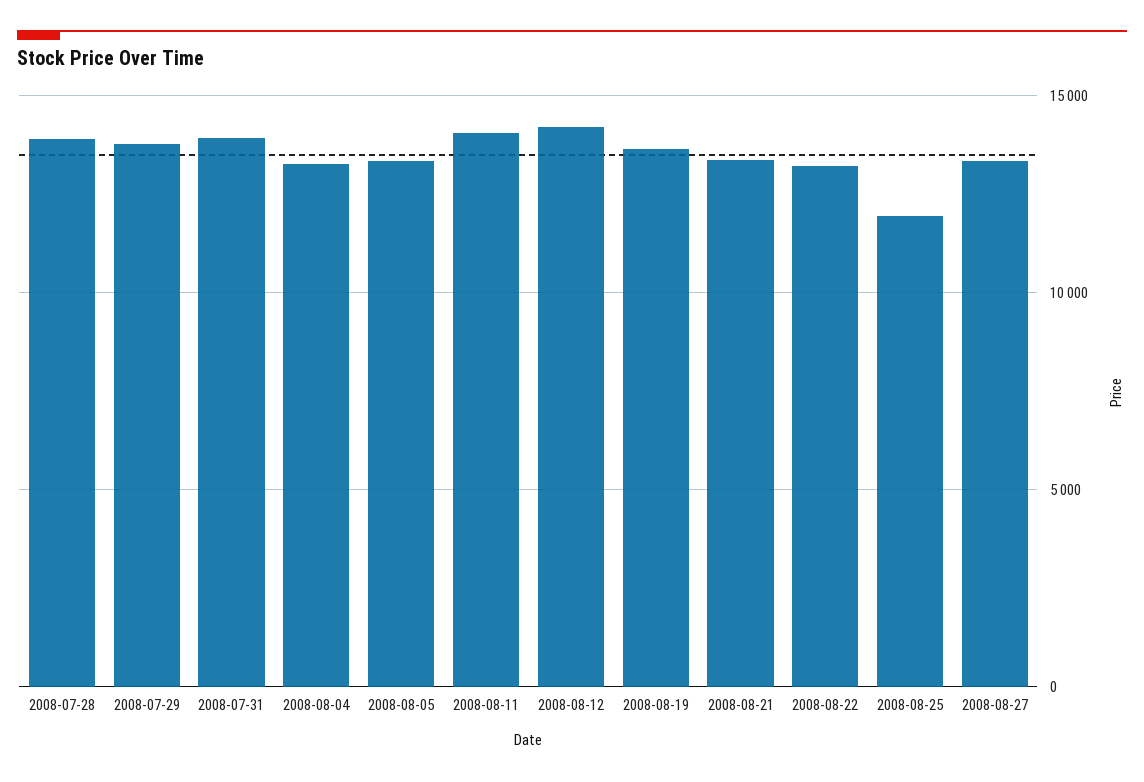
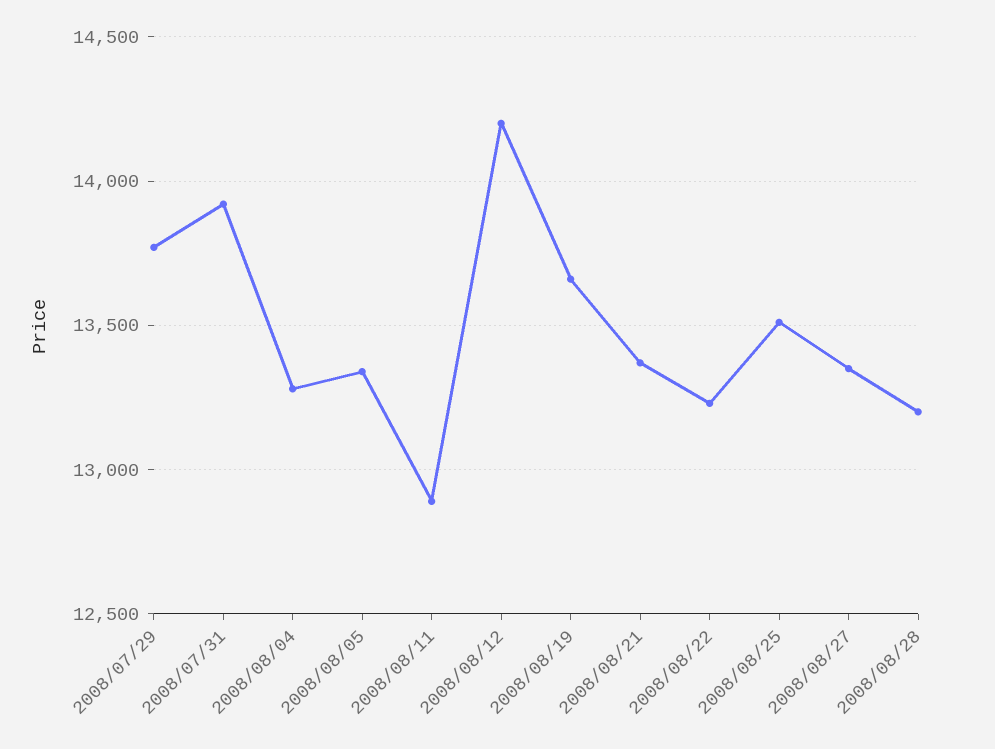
2008-07-28: 14000 -> none
2008-08-11: 14000 -> 12900
2008-08-25: 12000 -> 13500
2008/08/28: none -> 13200

